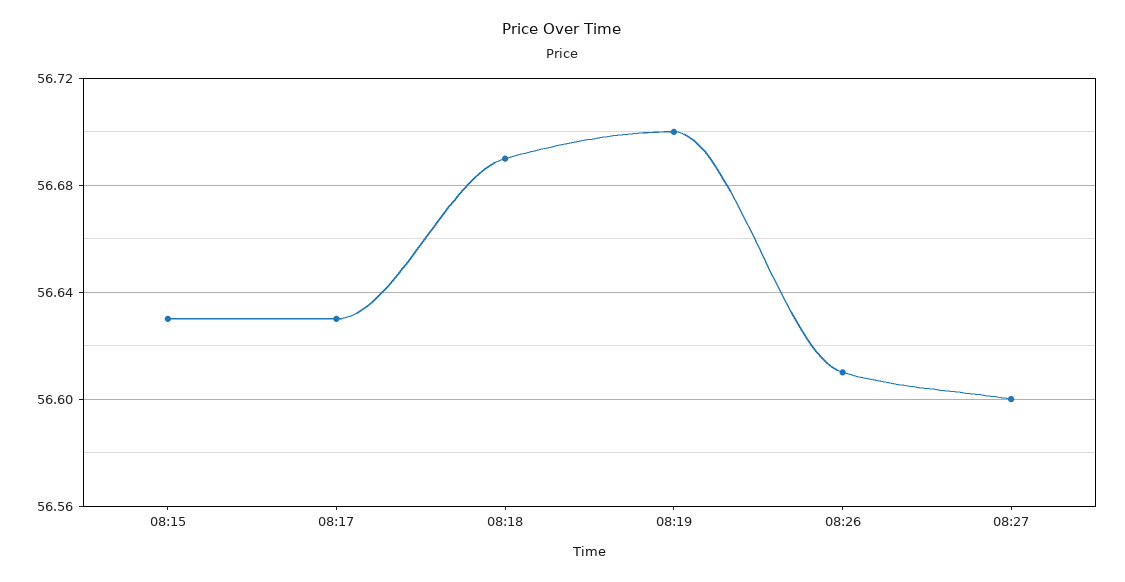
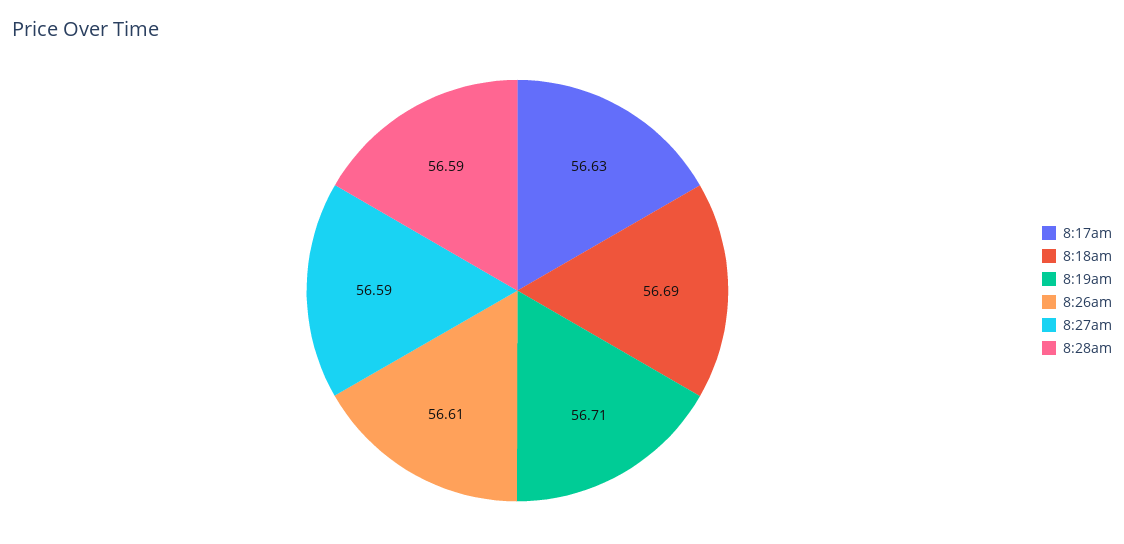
08:15: 56.63 -> none
08:19: 56.7 -> 56.71
08:27: 56.6 -> 56.59
8:28am: none -> 56.59

